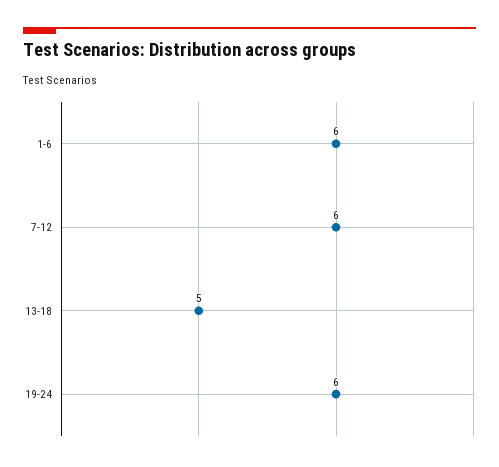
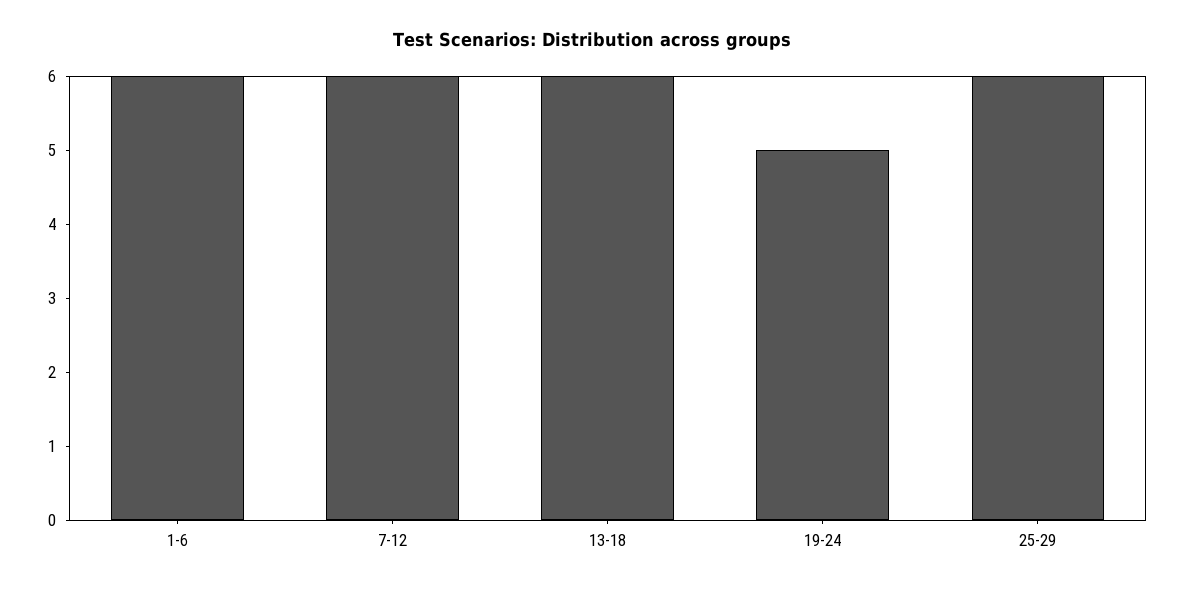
13-18: 5 -> 6
19-24: 6 -> 5
25-29: none -> 6

